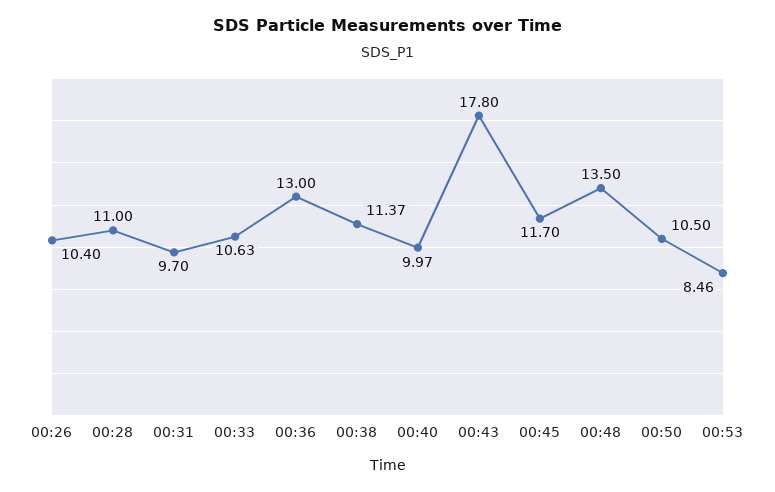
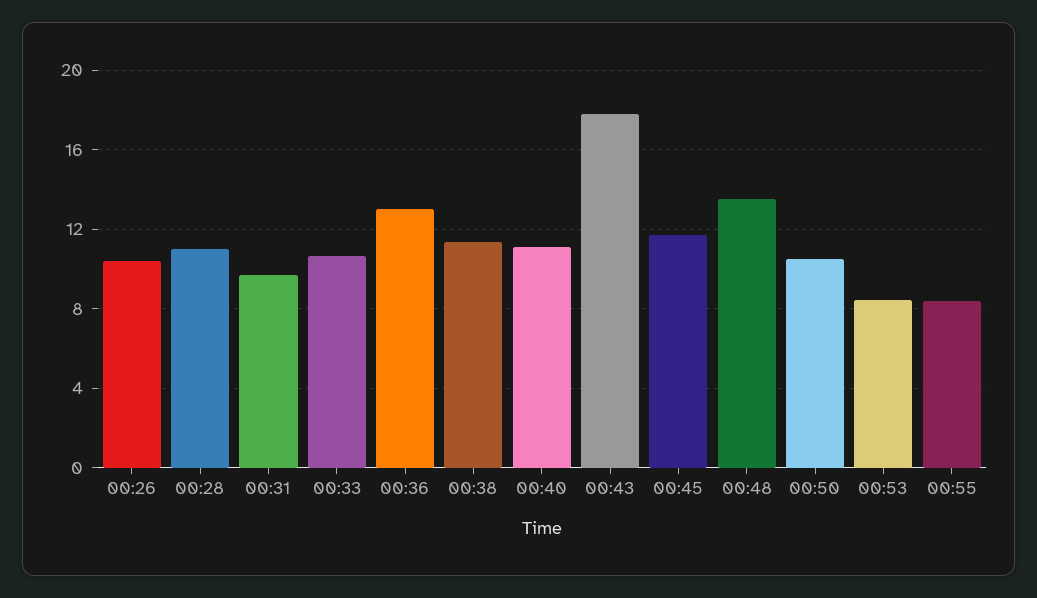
00:40: 9.97 -> 11
00:55: none -> 8.5

